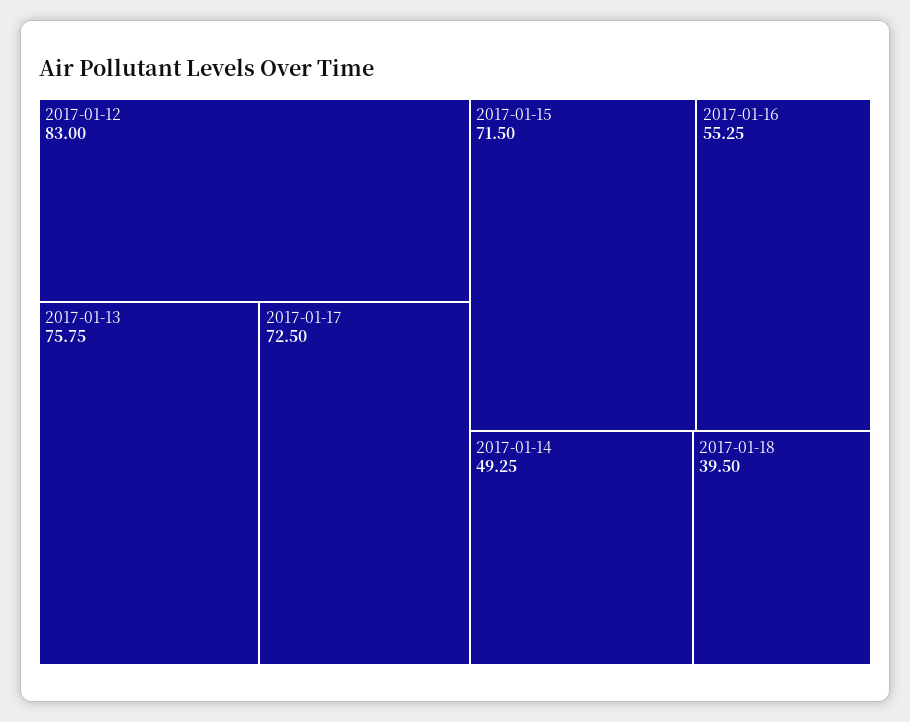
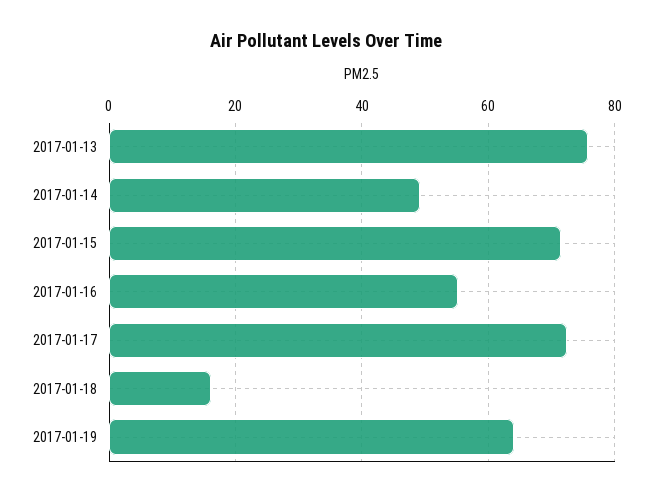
2017-01-12: 83 -> none
2017-01-18: 39.5 -> 16
2017-01-19: none -> 64

